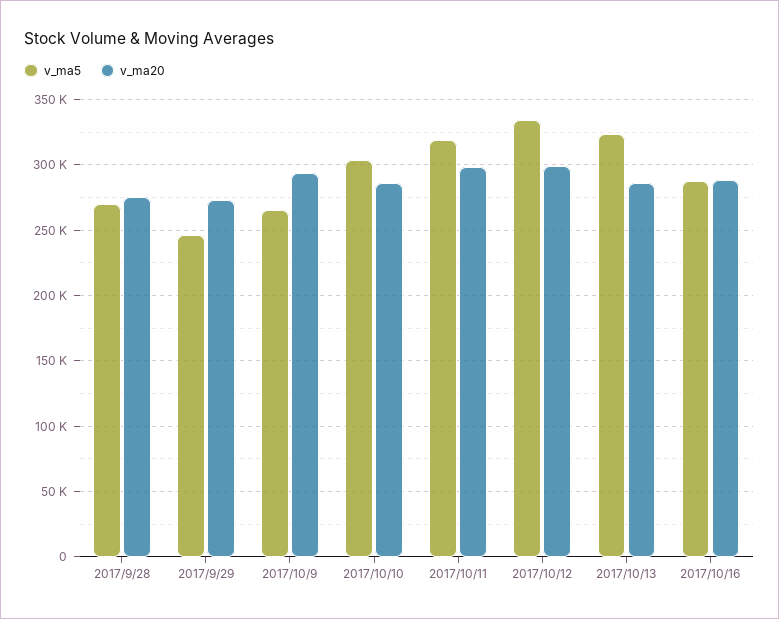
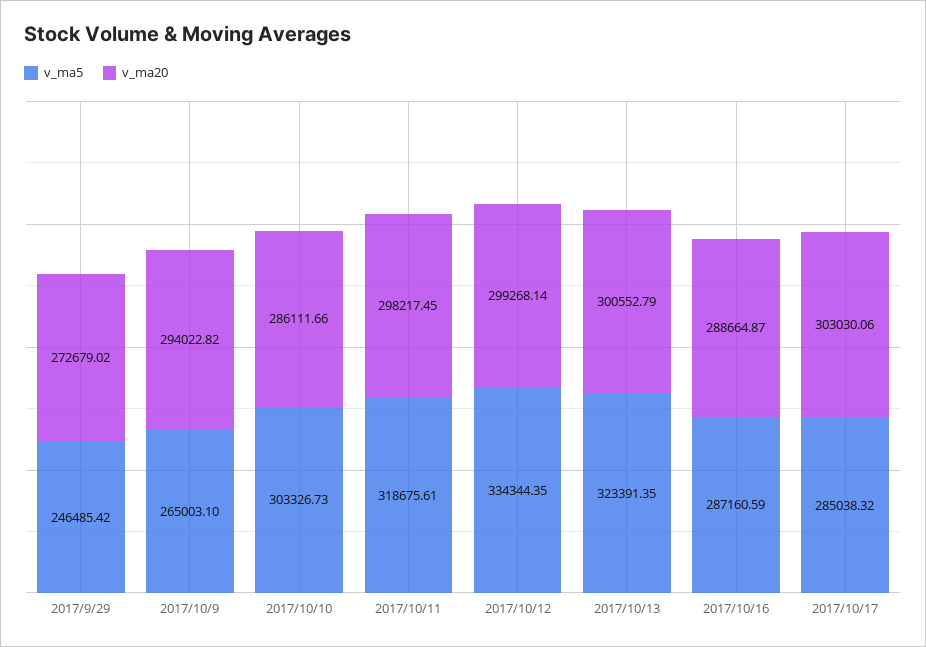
v_ma5, 2017/9/28: 270000 -> none
v_ma20, 2017/9/28: 275000 -> none
v_ma20, 2017/10/13: 285000 -> 300552.79
v_ma5, 2017/10/17: none -> 285038.32
v_ma20, 2017/10/17: none -> 303030.06

